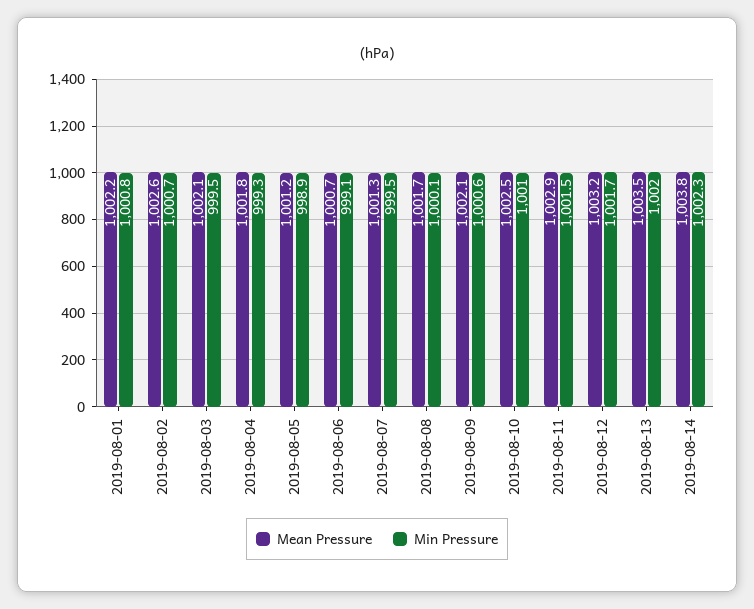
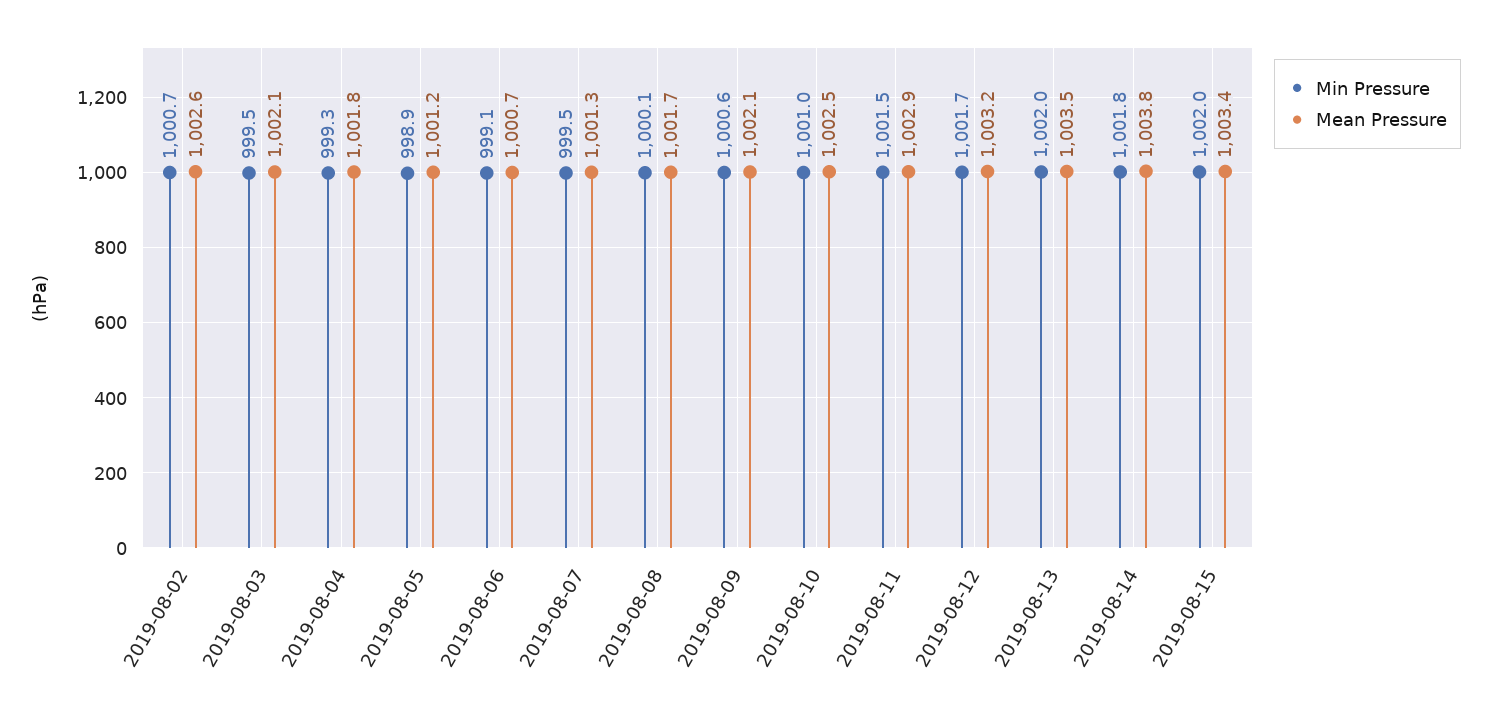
Mean Pressure, 2019-08-01: 1002.2 -> none
Min Pressure, 2019-08-01: 1000.8 -> none
Min Pressure, 2019-08-14: 1002.3 -> 1001.8
Min Pressure, 2019-08-15: none -> 1002
Mean Pressure, 2019-08-15: none -> 1003.4

